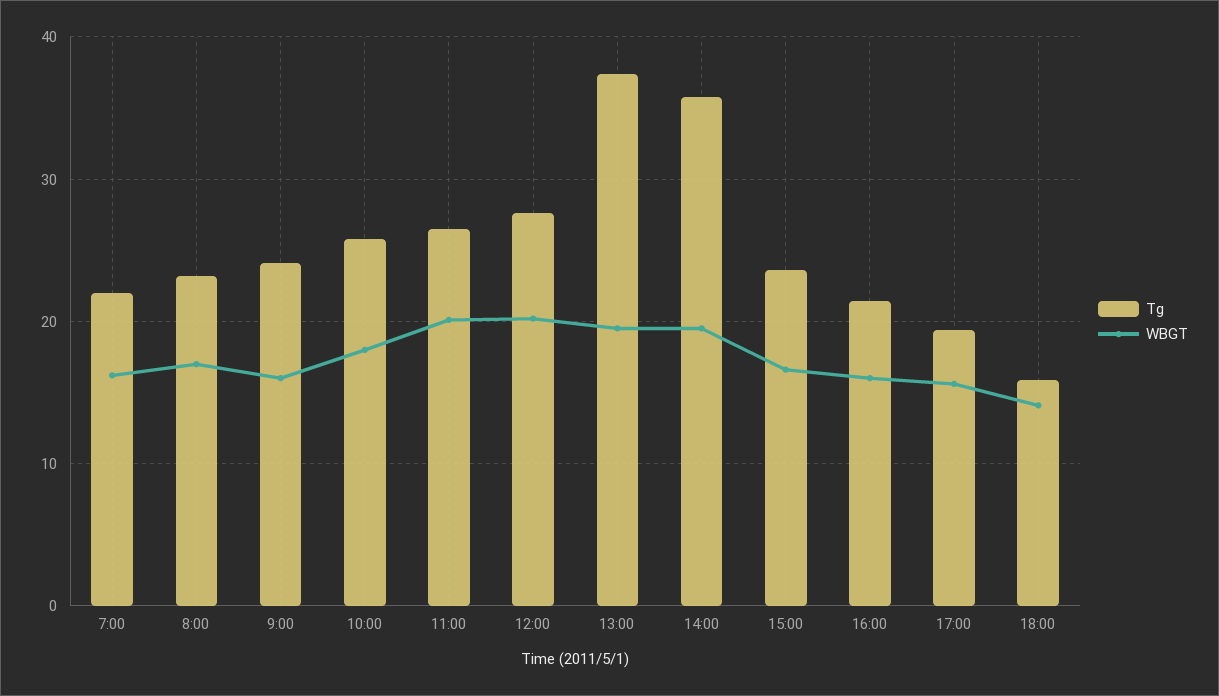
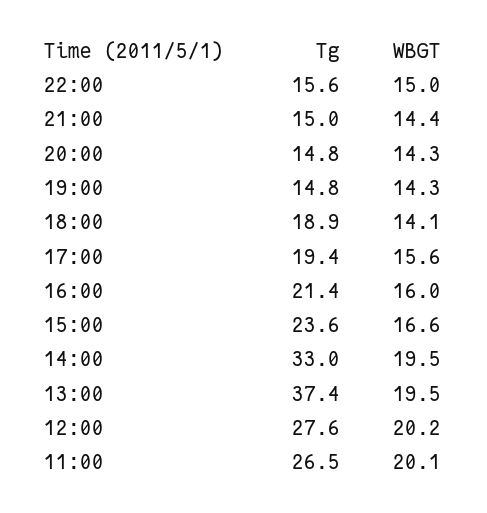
Tg, 7:00: 22 -> none
WBGT, 7:00: 16 -> none
Tg, 8:00: 23 -> none
WBGT, 8:00: 17 -> none
Tg, 9:00: 24 -> none
WBGT, 9:00: 16 -> none
Tg, 10:00: 26 -> none
WBGT, 10:00: 18 -> none
Tg, 14:00: 36 -> 33
Tg, 18:00: 16 -> 18.9
Tg, 22:00: none -> 15.6
WBGT, 22:00: none -> 15
Tg, 21:00: none -> 15
WBGT, 21:00: none -> 14.4
Tg, 20:00: none -> 14.8
WBGT, 20:00: none -> 14.3
Tg, 19:00: none -> 14.8
WBGT, 19:00: none -> 14.3

